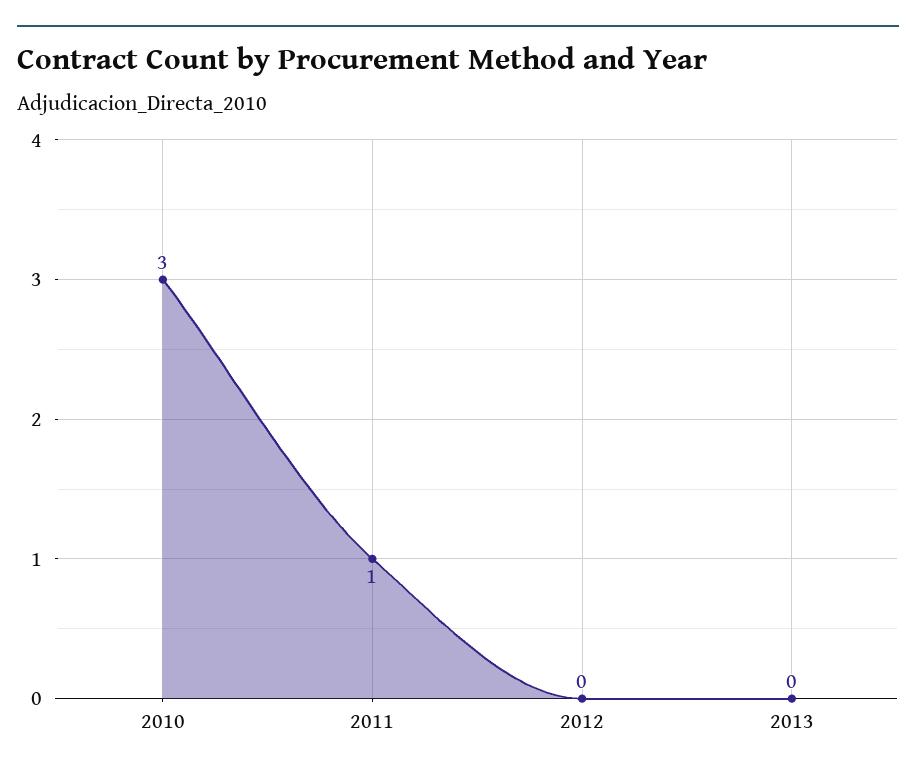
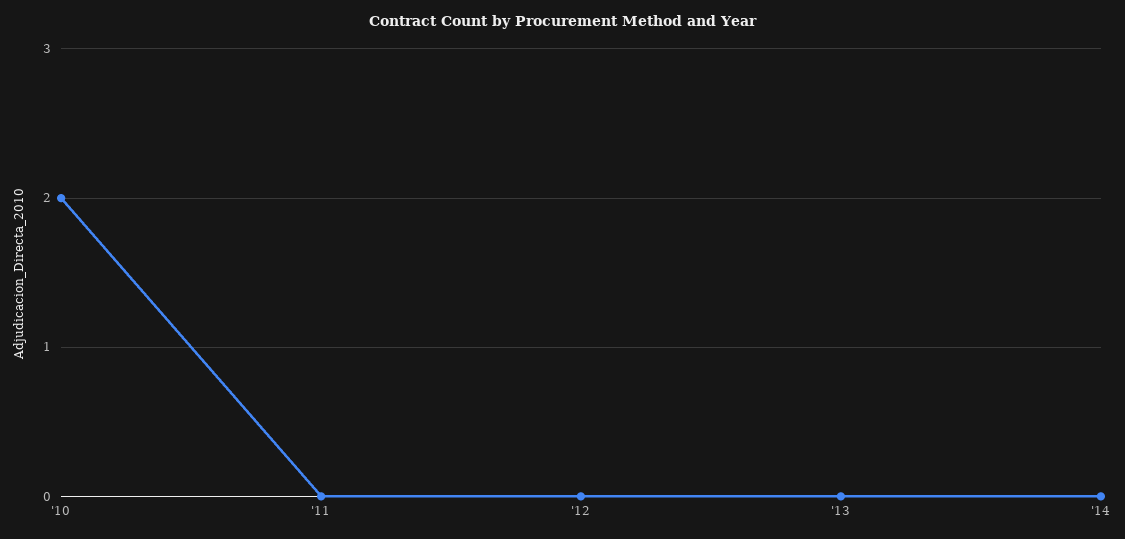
2010: 3 -> 2
2011: 1 -> 0
'14: none -> 0

